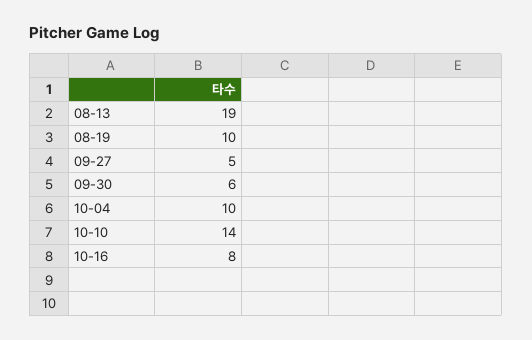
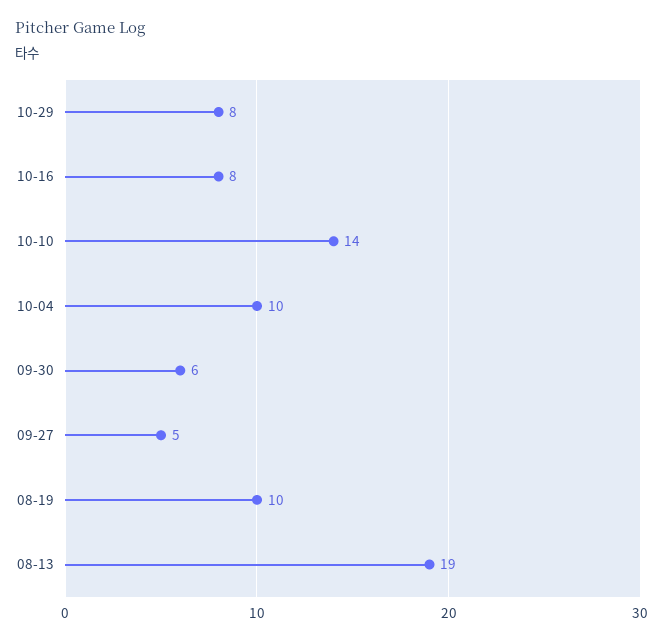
10-29: none -> 8

